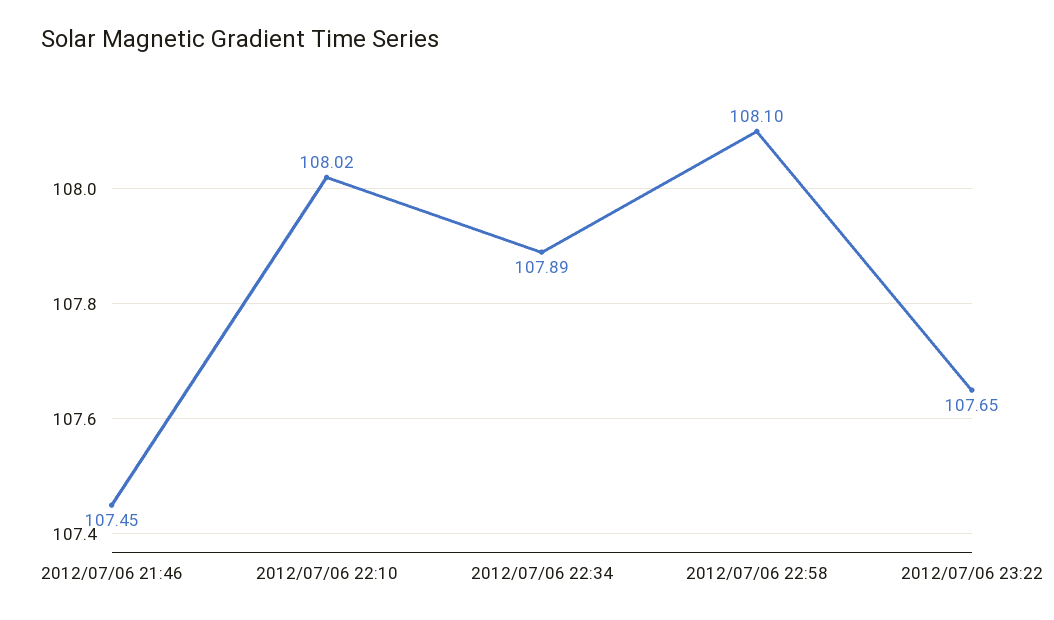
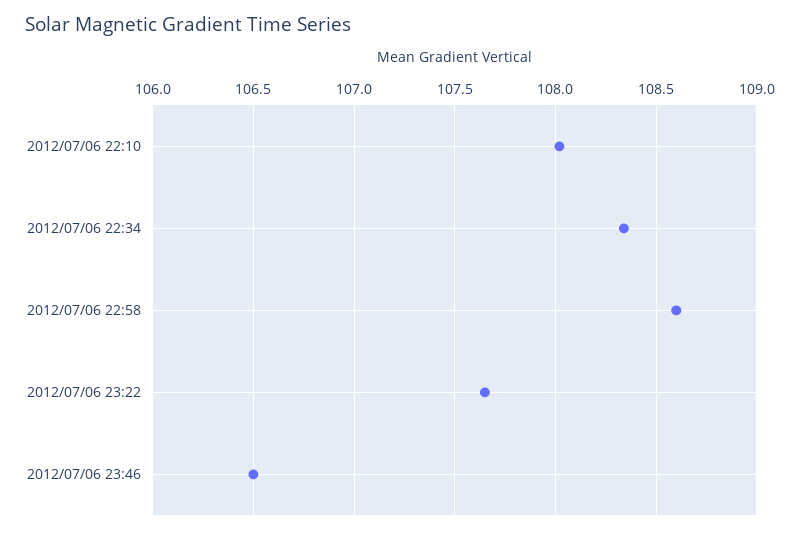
2012/07/06 21:46: 107.45 -> none
2012/07/06 22:34: 107.89 -> 108.35
2012/07/06 22:58: 108.1 -> 108.6
2012/07/06 23:46: none -> 106.5

